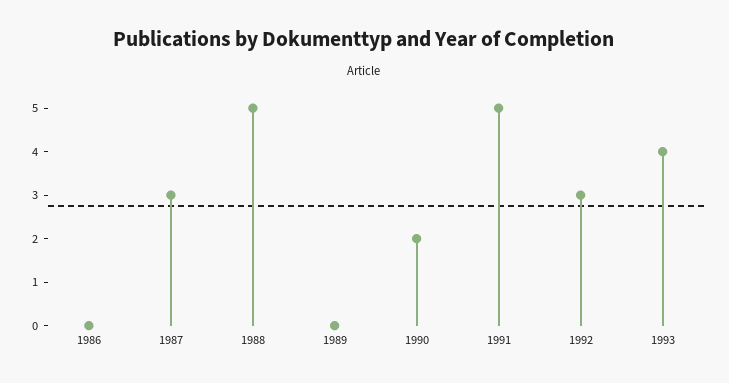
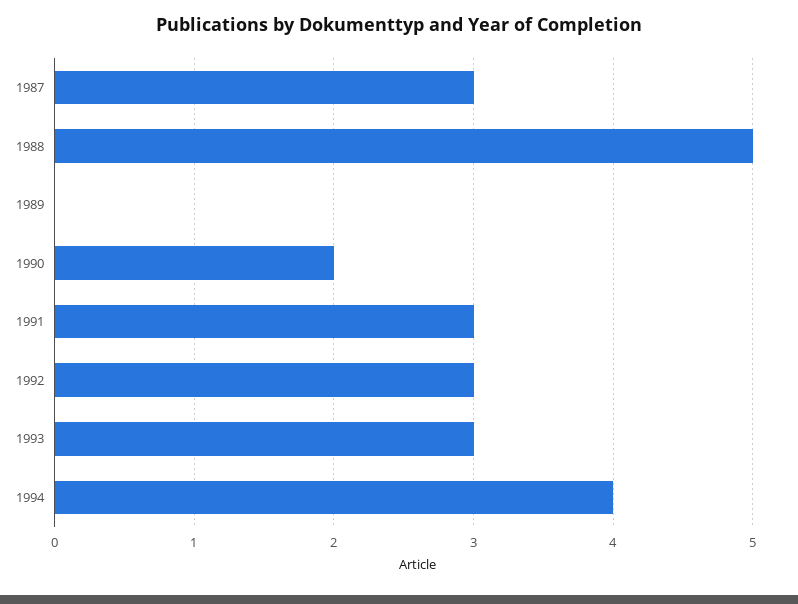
1986: 0 -> none
1991: 5 -> 3
1993: 4 -> 3
1994: none -> 4

